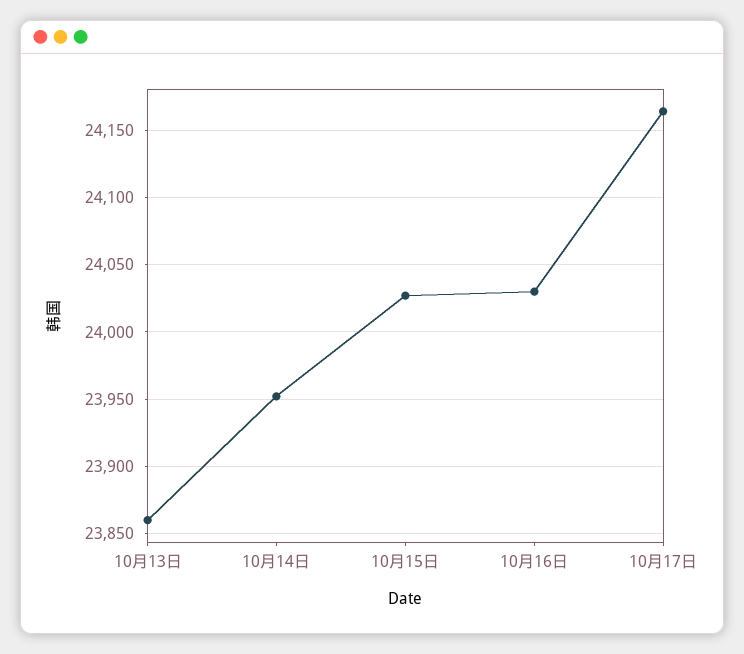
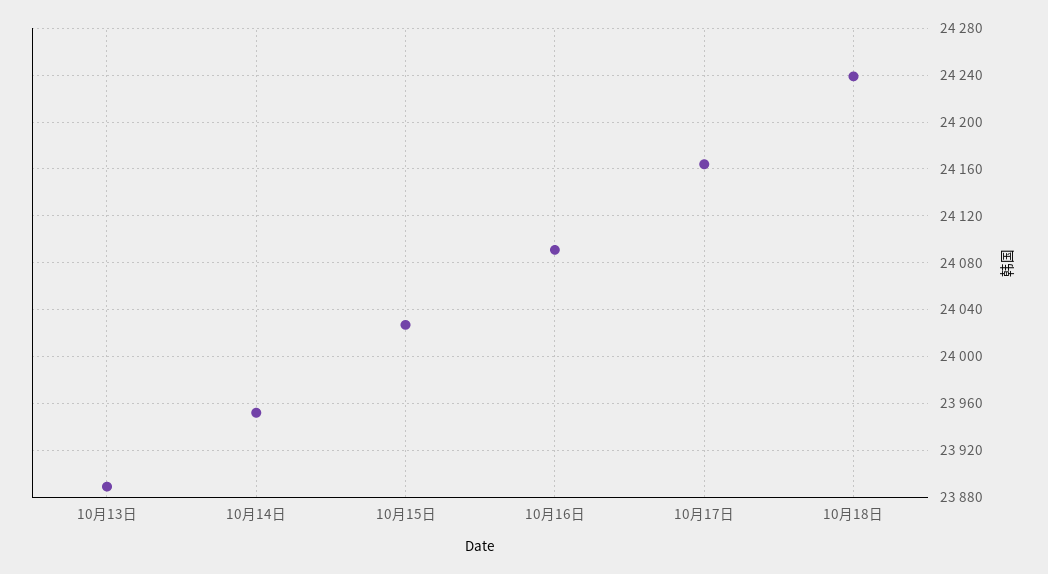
10月13日: 23860 -> 23890
10月16日: 24030 -> 24090
10月18日: none -> 24240

